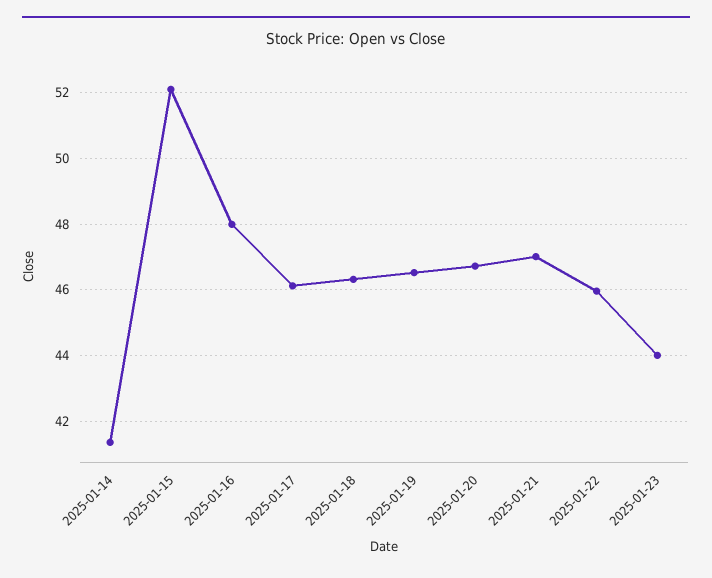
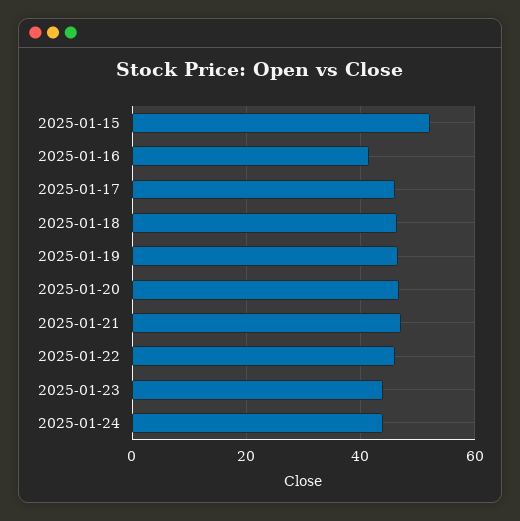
2025-01-14: 41.4 -> none
2025-01-16: 48 -> 42
2025-01-24: none -> 44

